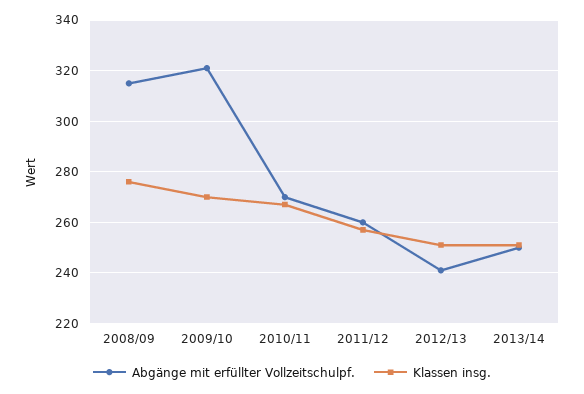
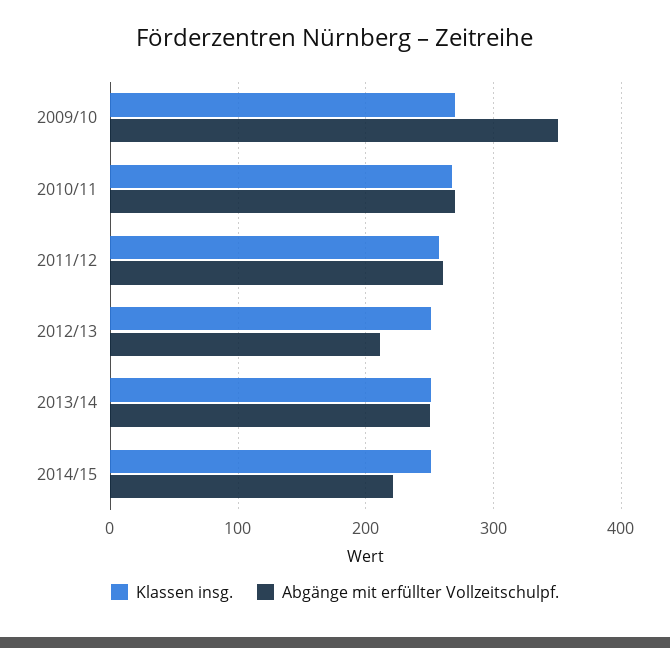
Abgänge mit erfüllter Vollzeitschulpf., 2008/09: 315 -> none
Klassen insg., 2008/09: 275 -> none
Abgänge mit erfüllter Vollzeitschulpf., 2009/10: 320 -> 350
Abgänge mit erfüllter Vollzeitschulpf., 2012/13: 240 -> 210
Klassen insg., 2014/15: none -> 250
Abgänge mit erfüllter Vollzeitschulpf., 2014/15: none -> 220

